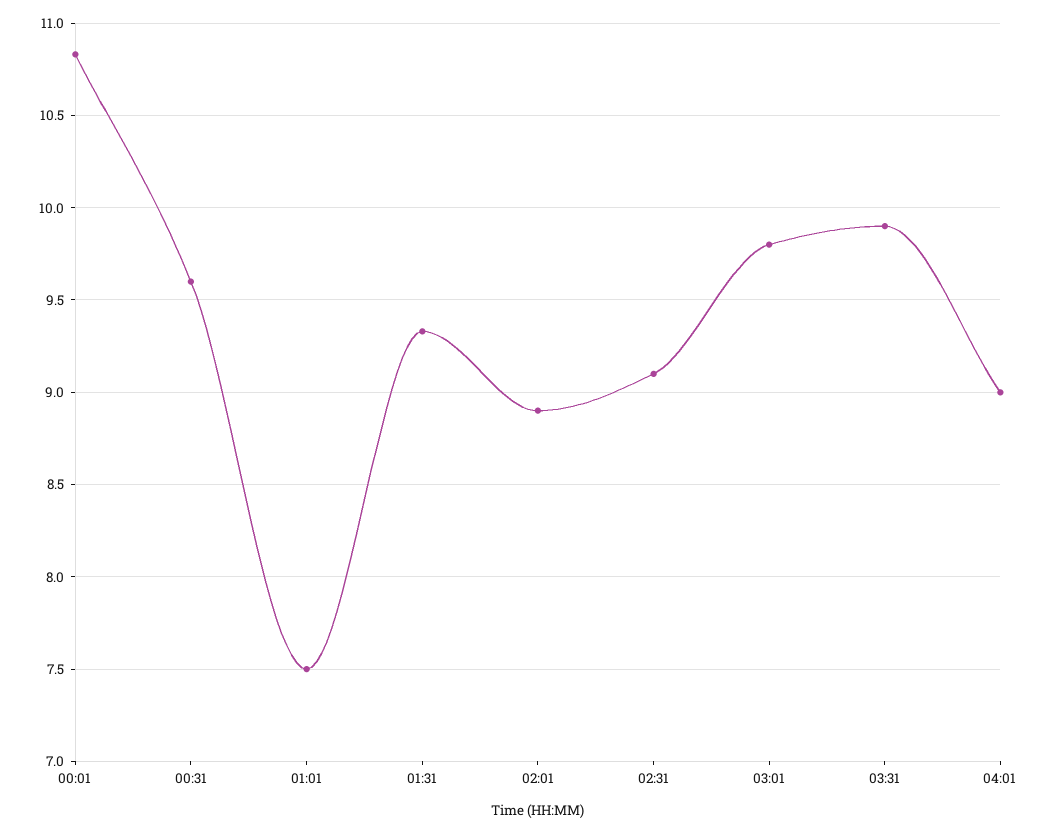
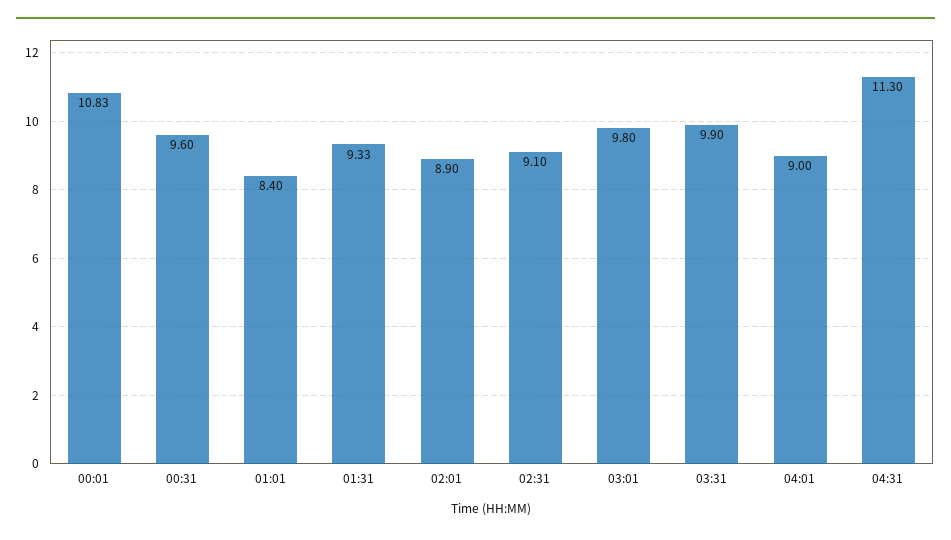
01:01: 7.5 -> 8.4
04:31: none -> 11.3

